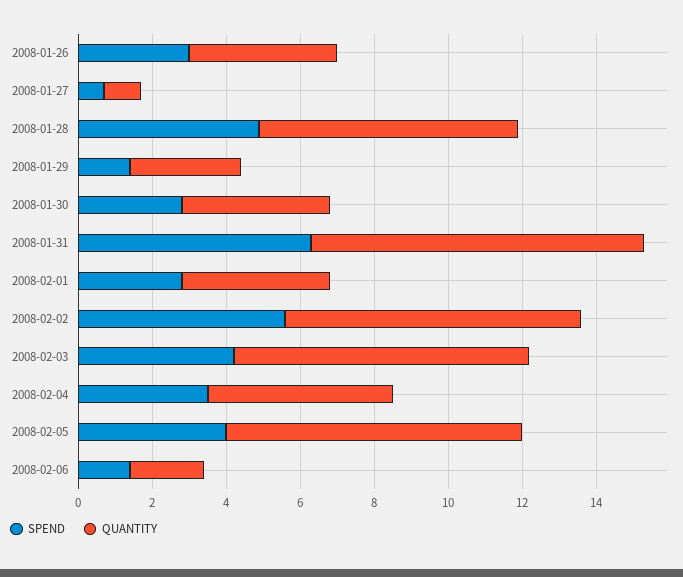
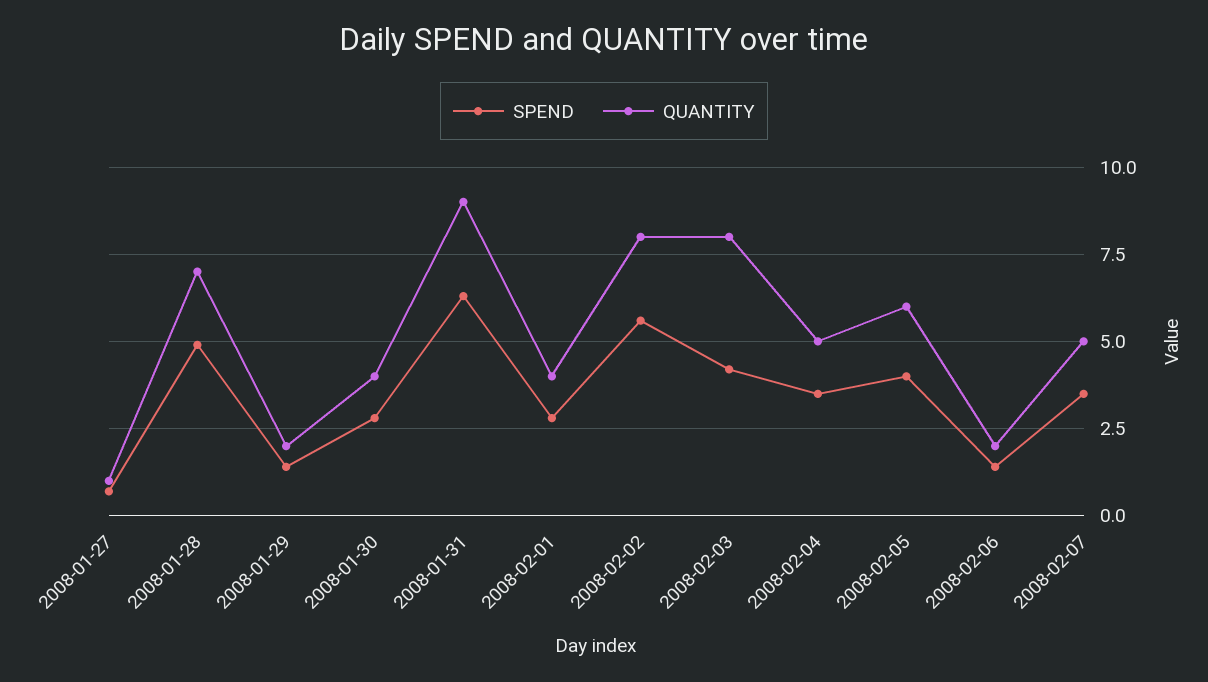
SPEND, 2008-01-26: 3 -> none
QUANTITY, 2008-01-26: 4 -> none
QUANTITY, 2008-01-29: 3 -> 2
QUANTITY, 2008-02-05: 8 -> 6
SPEND, 2008-02-07: none -> 3.5
QUANTITY, 2008-02-07: none -> 5

